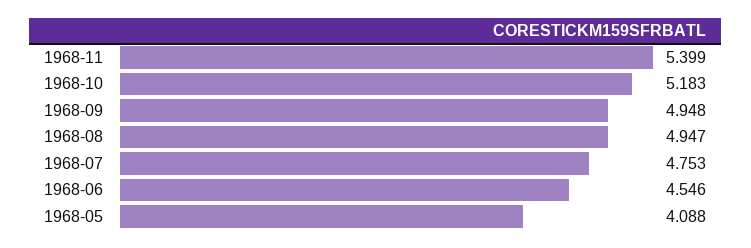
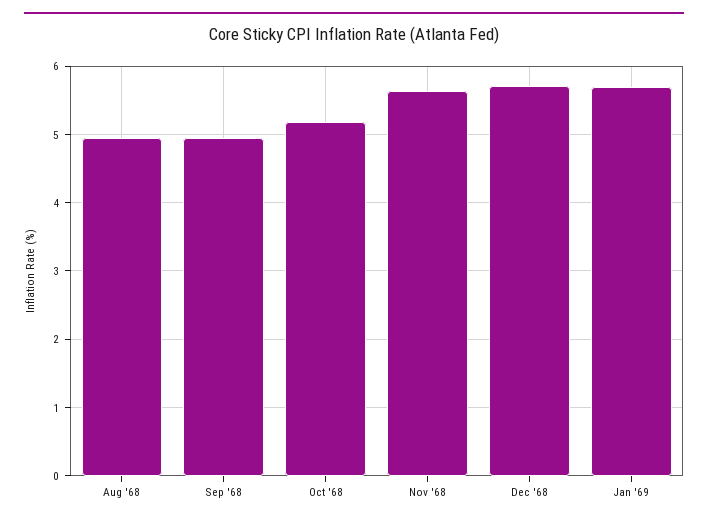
1968-11: 5.399 -> 5.6
1968-07: 4.753 -> none
1968-06: 4.546 -> none
1968-05: 4.088 -> none
Dec '68: none -> 5.7
Jan '69: none -> 5.7

